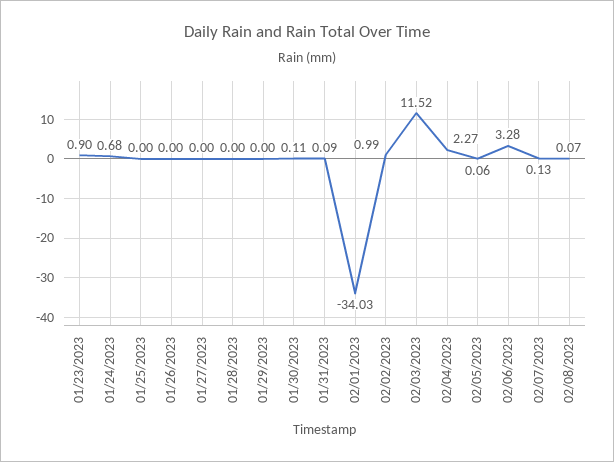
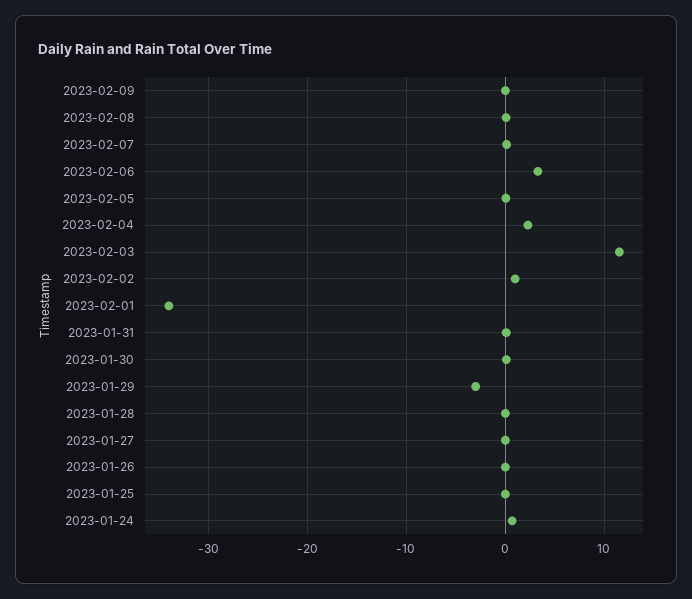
01/23/2023: 0.9 -> none
01/29/2023: 0 -> -3
2023-02-09: none -> 0

